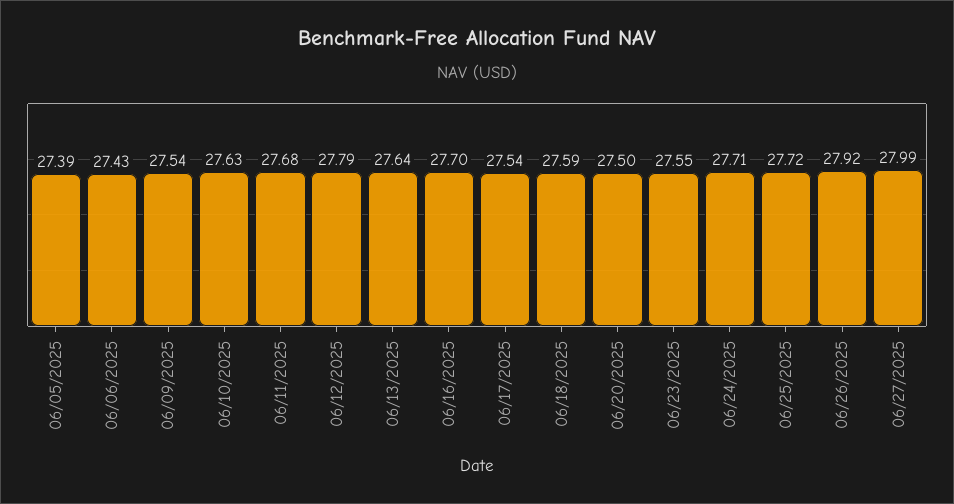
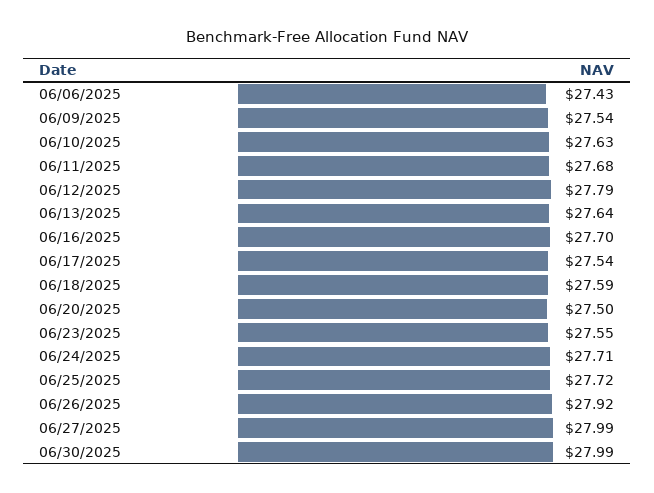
06/05/2025: 27.39 -> none
06/30/2025: none -> 27.99

